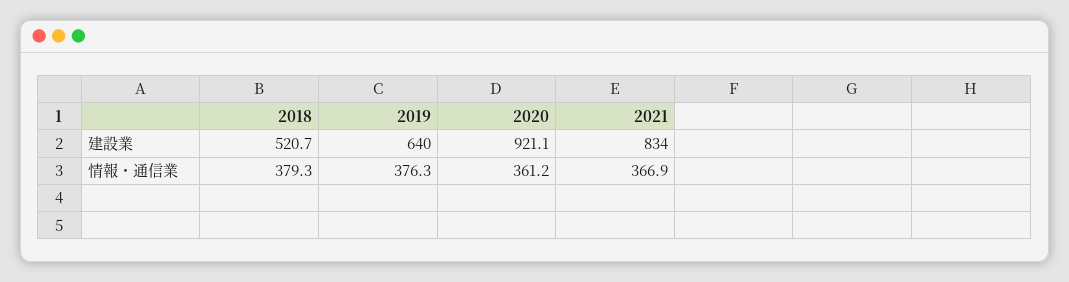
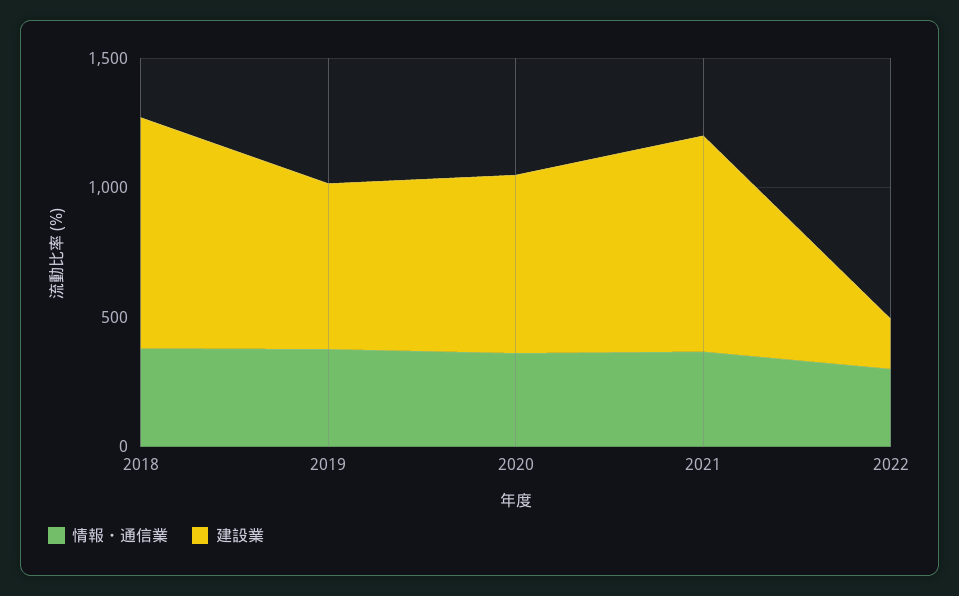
建設業, 2018: 520.7 -> 900
建設業, 2020: 921.1 -> 700
情報・通信業, 2022: none -> 300
建設業, 2022: none -> 200

